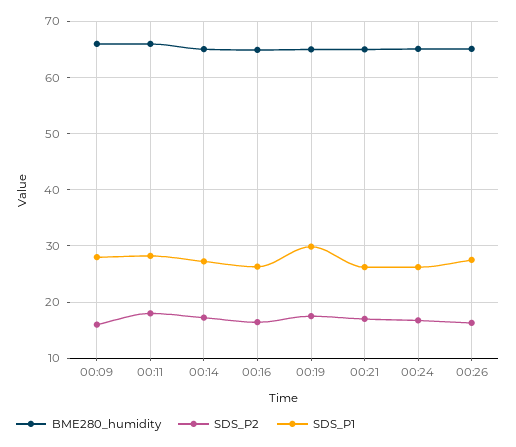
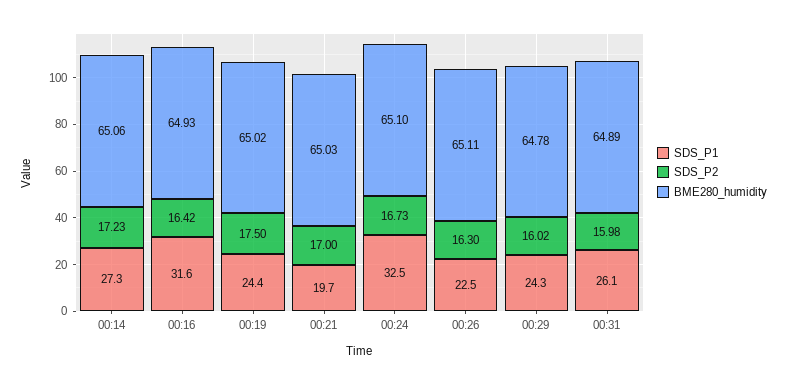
BME280_humidity, 00:09: 66 -> none
SDS_P2, 00:09: 16 -> none
SDS_P1, 00:09: 28 -> none
BME280_humidity, 00:11: 66 -> none
SDS_P2, 00:11: 18 -> none
SDS_P1, 00:11: 28 -> none
SDS_P1, 00:16: 26 -> 31.6
SDS_P1, 00:19: 30 -> 24.4
SDS_P1, 00:21: 26 -> 19.7
SDS_P1, 00:24: 26 -> 32.5
SDS_P1, 00:26: 28 -> 22.5
SDS_P1, 00:29: none -> 24.3
SDS_P2, 00:29: none -> 16.02
BME280_humidity, 00:29: none -> 64.78
SDS_P1, 00:31: none -> 26.1
SDS_P2, 00:31: none -> 15.98
BME280_humidity, 00:31: none -> 64.89

